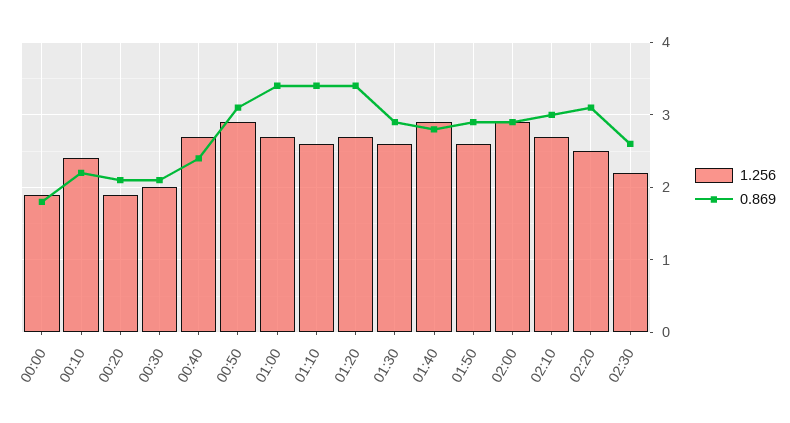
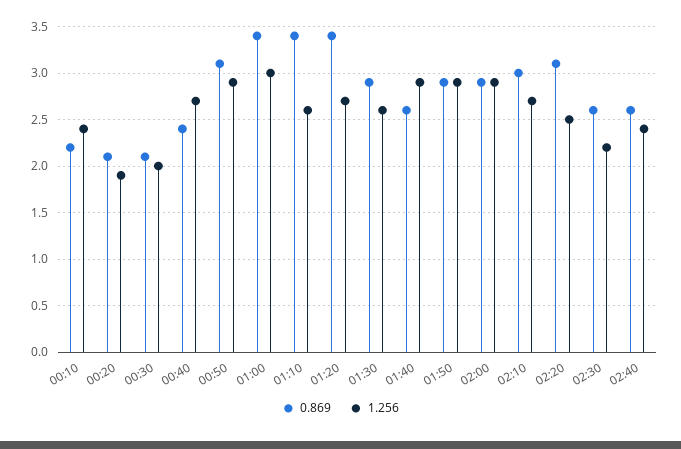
1.256, 00:00: 1.9 -> none
0.869, 00:00: 1.8 -> none
1.256, 01:00: 2.7 -> 3
0.869, 01:40: 2.8 -> 2.6
1.256, 01:50: 2.6 -> 2.9
0.869, 02:40: none -> 2.6
1.256, 02:40: none -> 2.4

